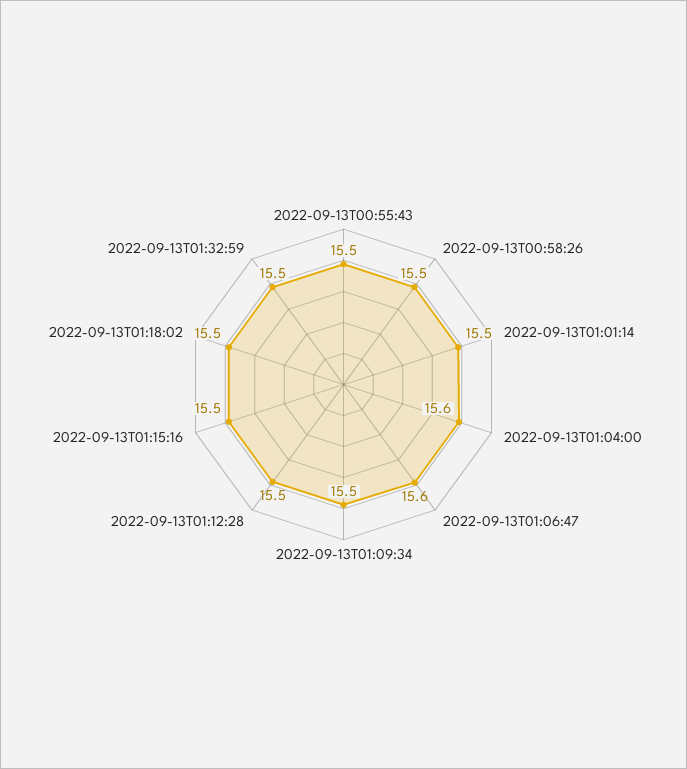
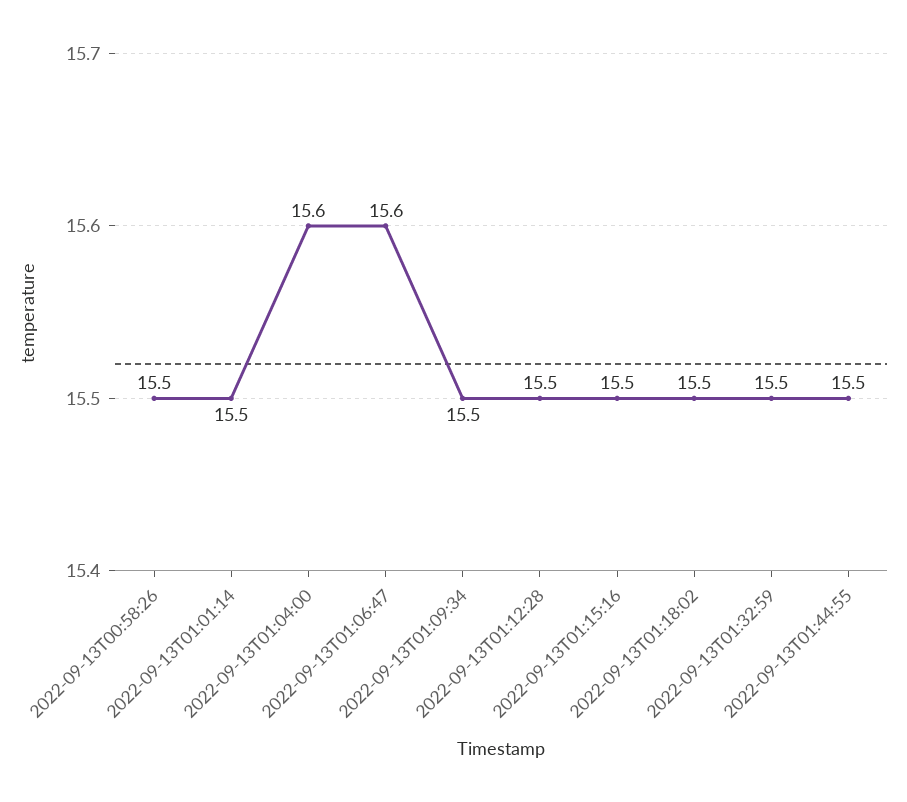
2022-09-13T00:55:43: 15.5 -> none
2022-09-13T01:44:55: none -> 15.5

